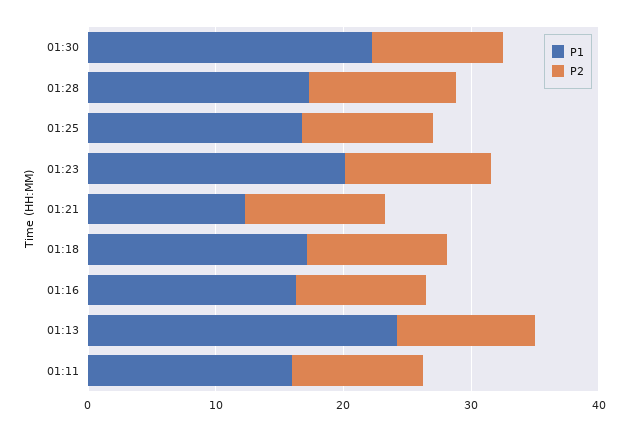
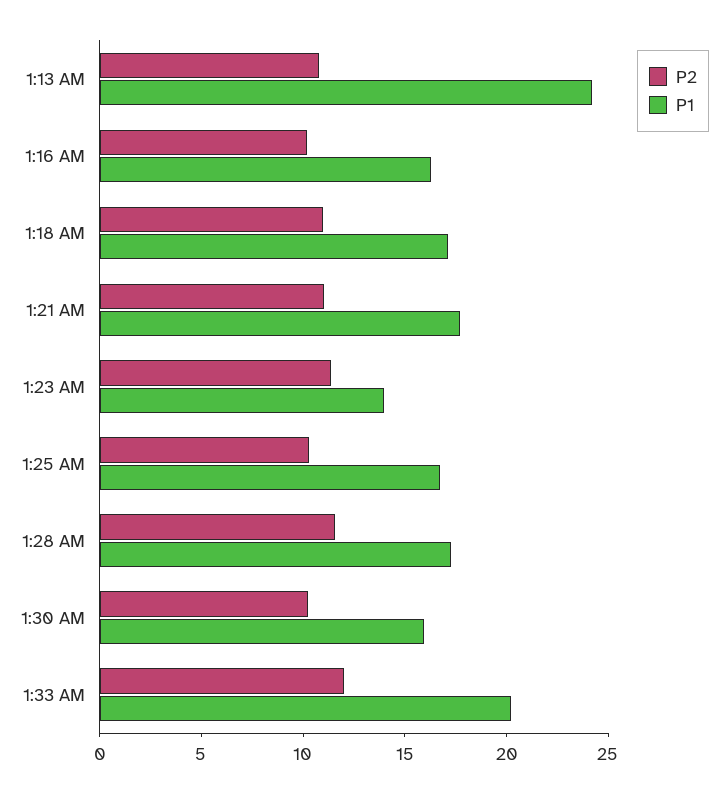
P1, 01:30: 22 -> 16
P1, 01:23: 20 -> 14
P1, 01:21: 12 -> 18
P1, 01:11: 16 -> none
P2, 01:11: 10 -> none
P2, 1:33 AM: none -> 12
P1, 1:33 AM: none -> 20

